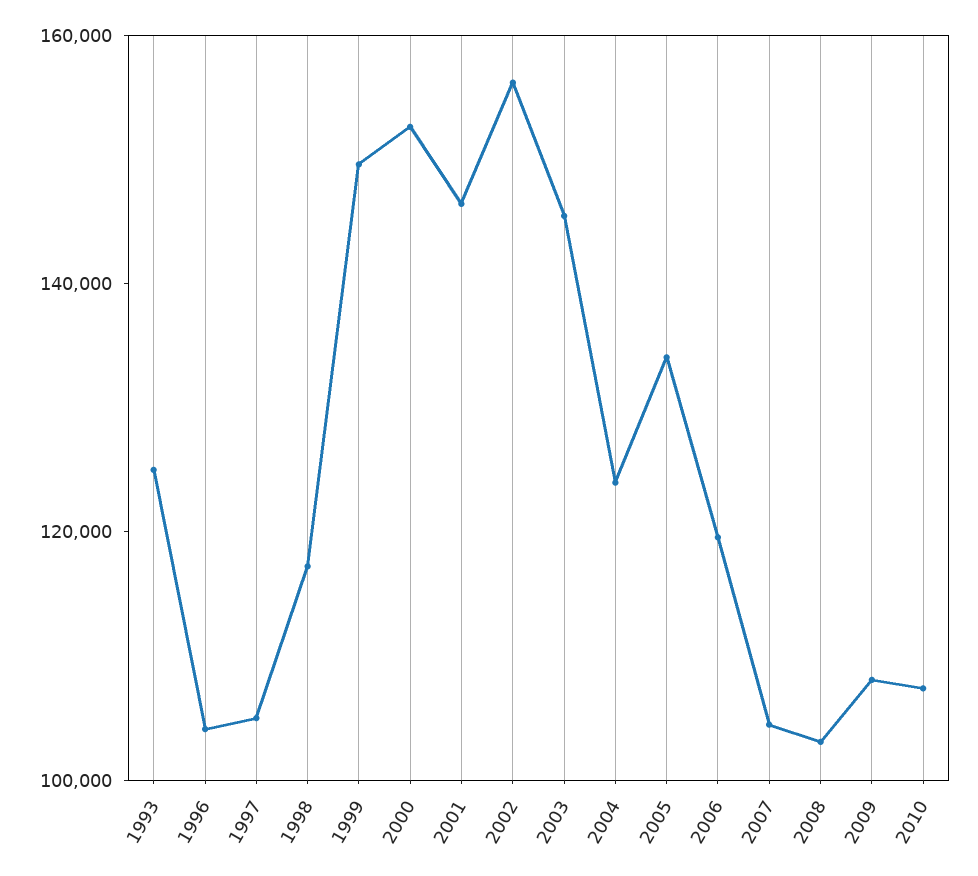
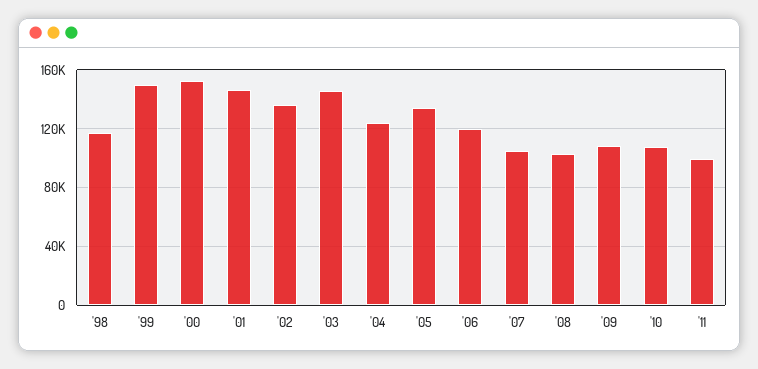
1993: 125000 -> none
1996: 105000 -> none
1997: 105000 -> none
2002: 155000 -> 135000
'11: none -> 100000

